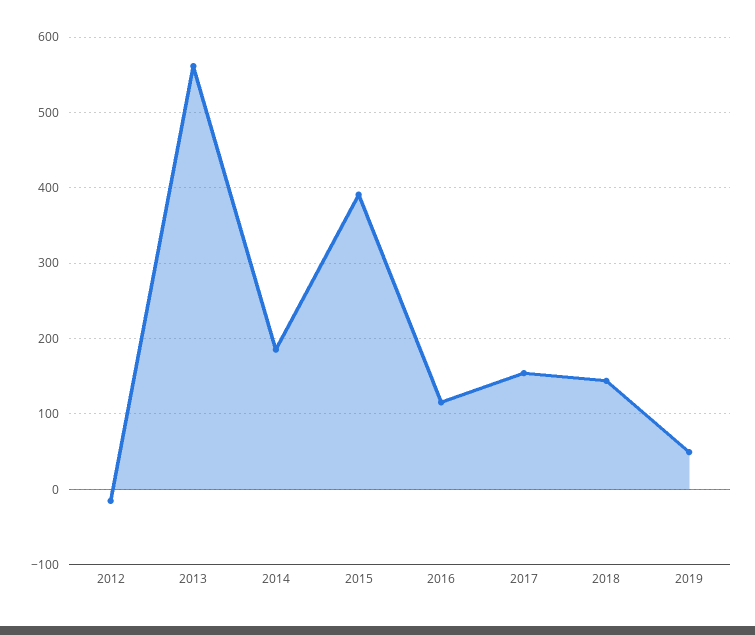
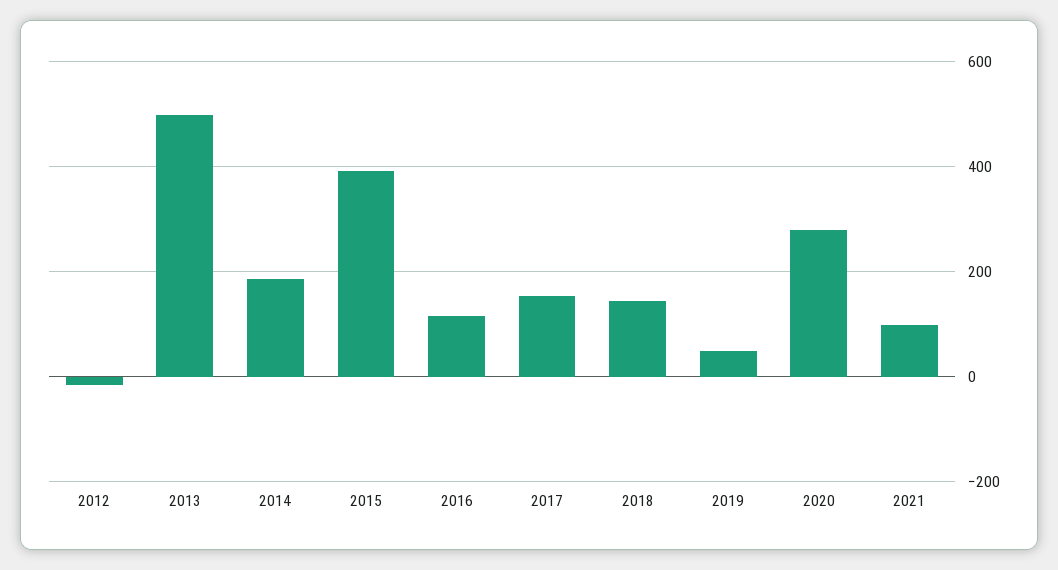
2013: 560 -> 500
2020: none -> 280
2021: none -> 100

